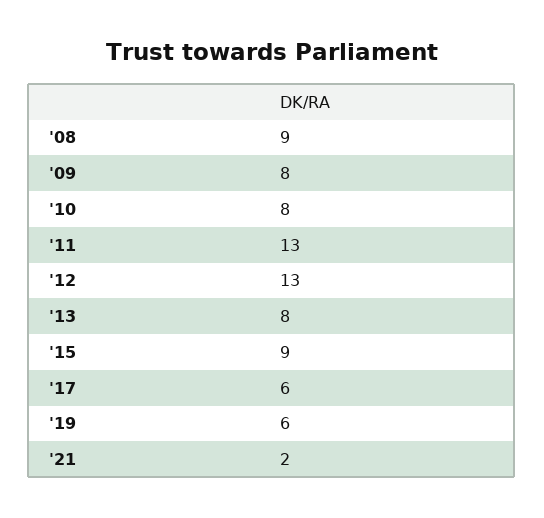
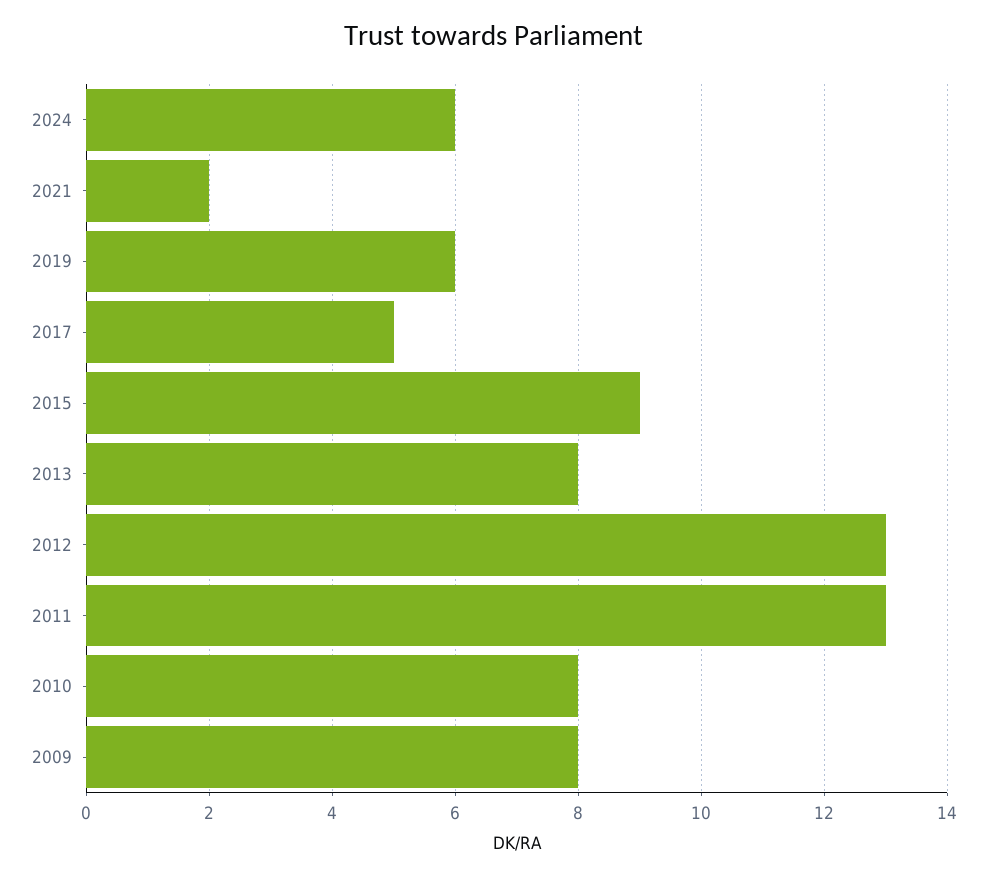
'08: 9 -> none
'17: 6 -> 5
2024: none -> 6

